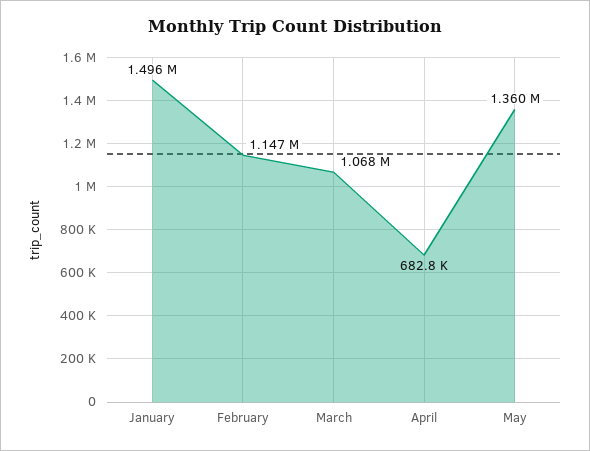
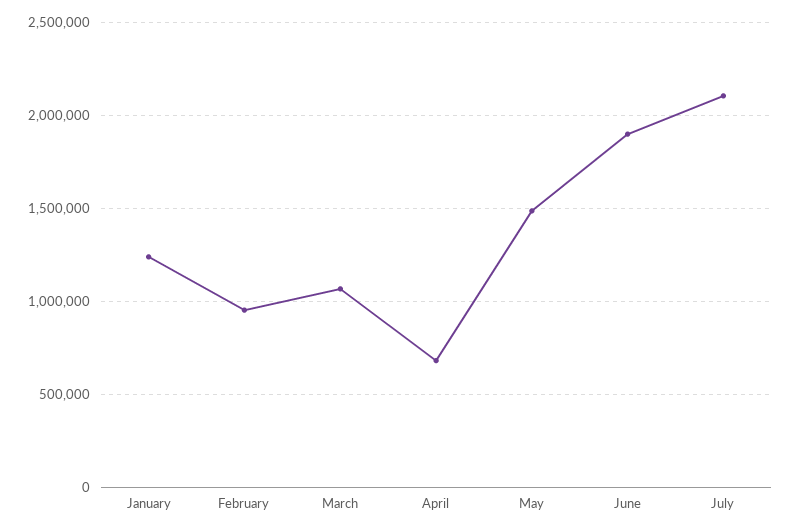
January: 1496000 -> 1250000
February: 1147000 -> 950000
May: 1360000 -> 1500000
June: none -> 1900000
July: none -> 2100000

